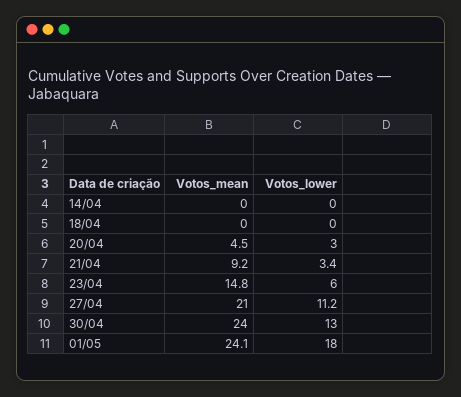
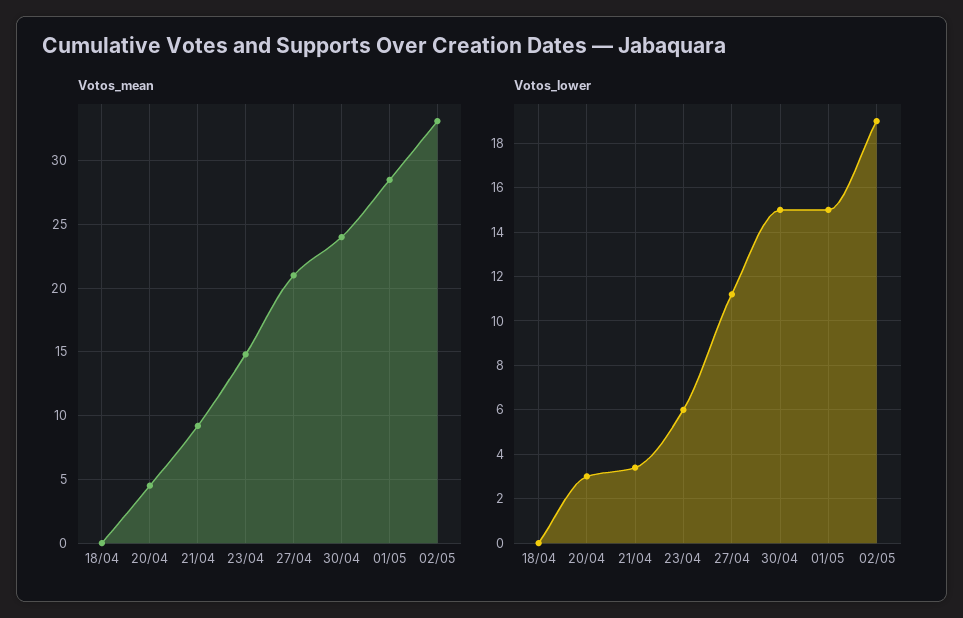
Votos_mean, 14/04: 0 -> none
Votos_lower, 14/04: 0 -> none
Votos_lower, 30/04: 13 -> 15
Votos_mean, 01/05: 24.1 -> 28.5
Votos_lower, 01/05: 18 -> 15
Votos_mean, 02/05: none -> 33
Votos_lower, 02/05: none -> 19

